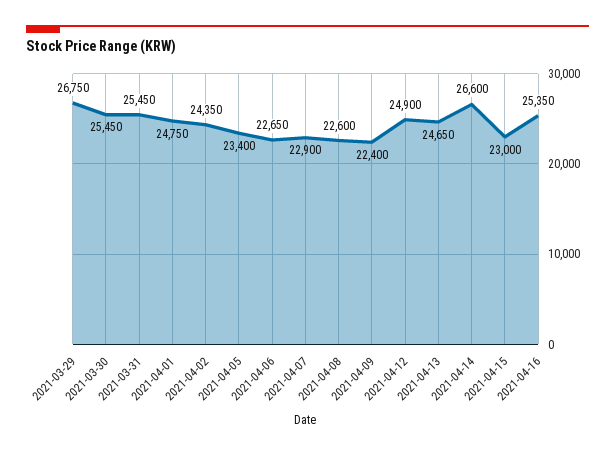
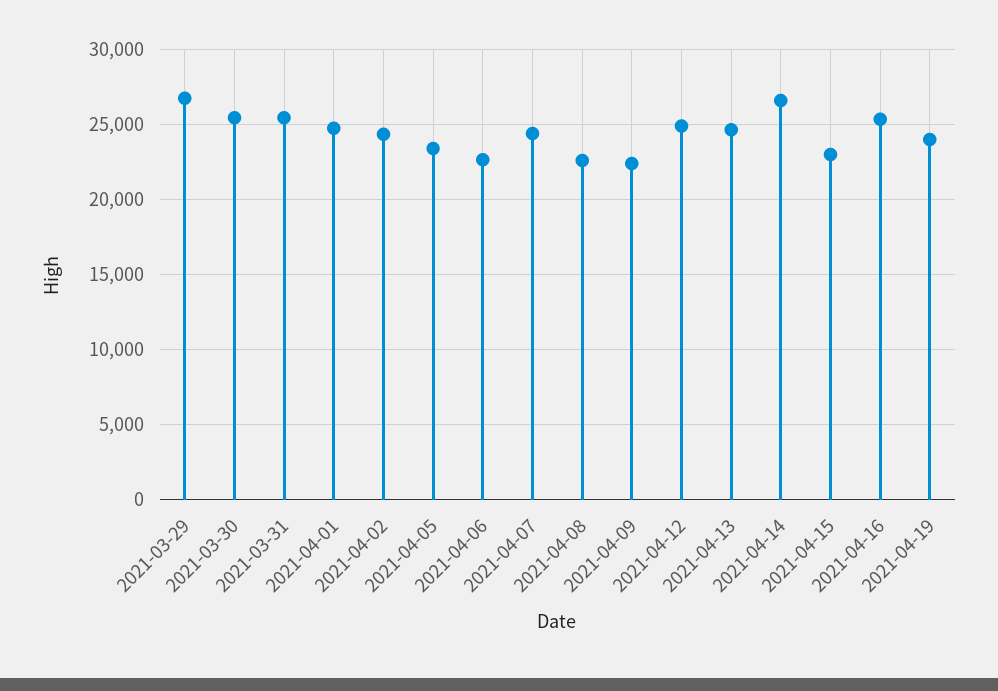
2021-04-07: 22900 -> 24500
2021-04-19: none -> 24000

